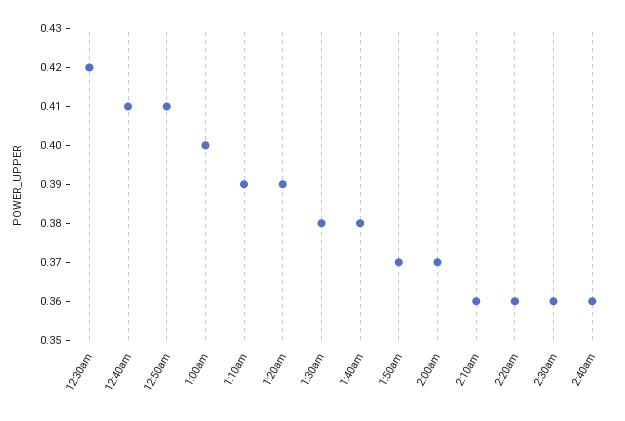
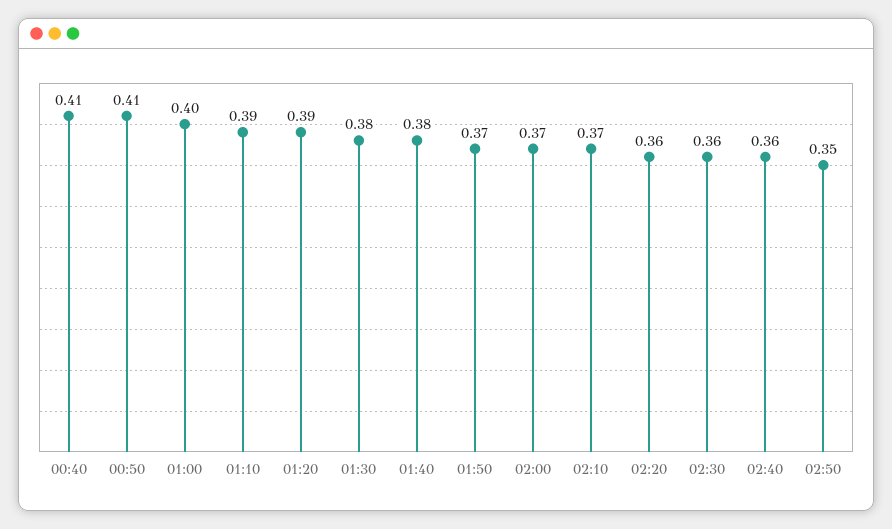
12:30am: 0.42 -> none
2:10am: 0.36 -> 0.37
02:50: none -> 0.35

